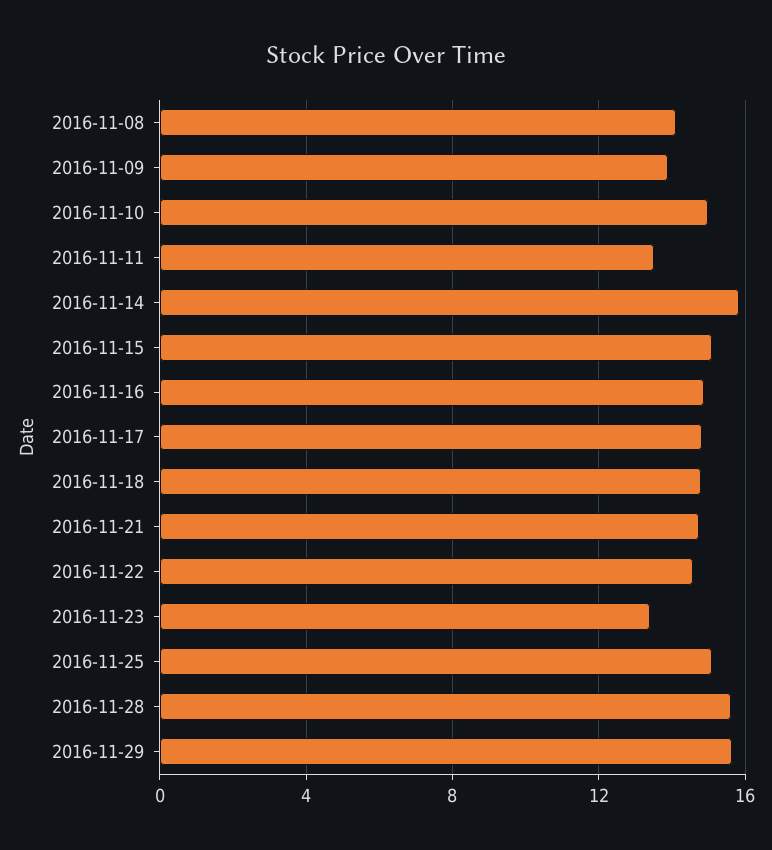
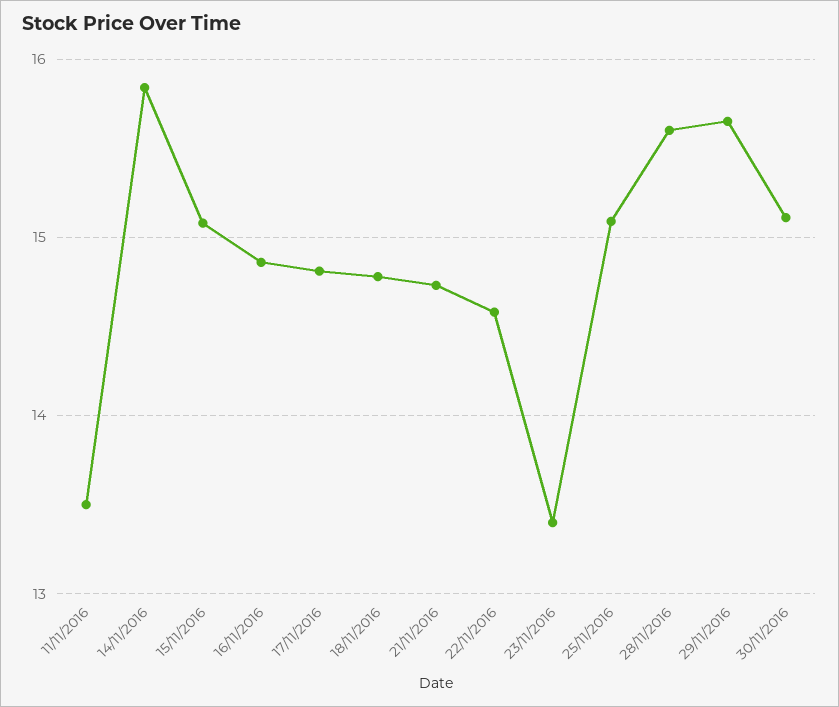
2016-11-08: 14 -> none
2016-11-09: 14 -> none
2016-11-10: 15 -> none
30/11/2016: none -> 15.1

